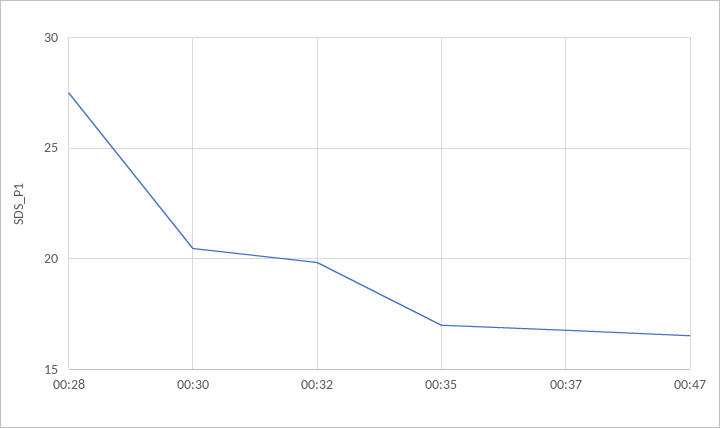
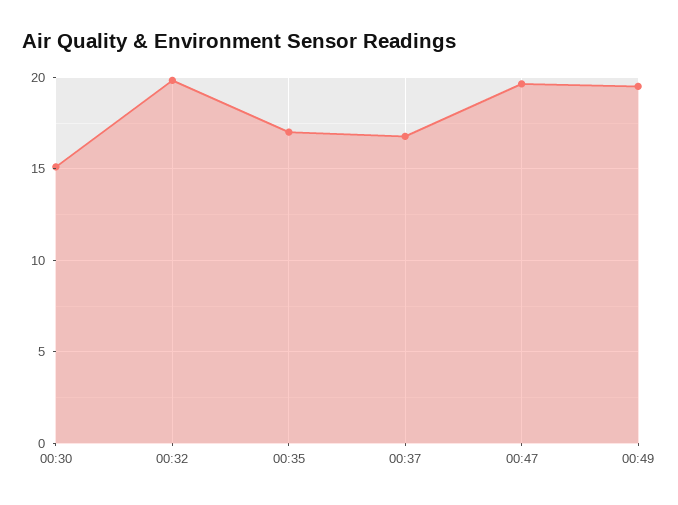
00:28: 27.5 -> none
00:30: 20.5 -> 15
00:47: 16.5 -> 19.5
00:49: none -> 19.5

